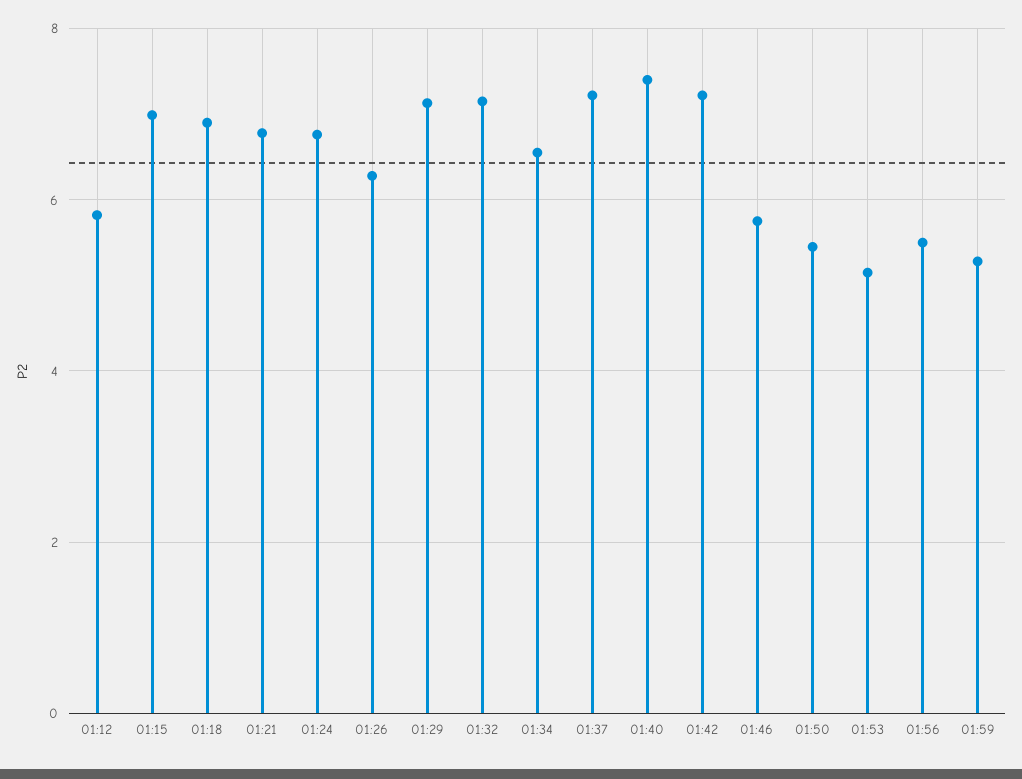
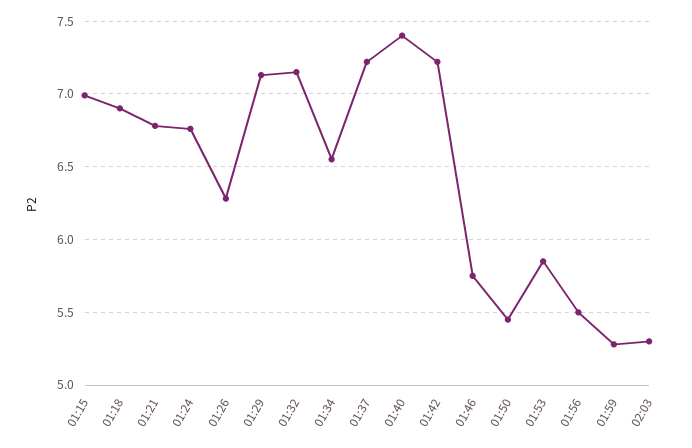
01:12: 5.8 -> none
01:53: 5.2 -> 5.85
02:03: none -> 5.3

